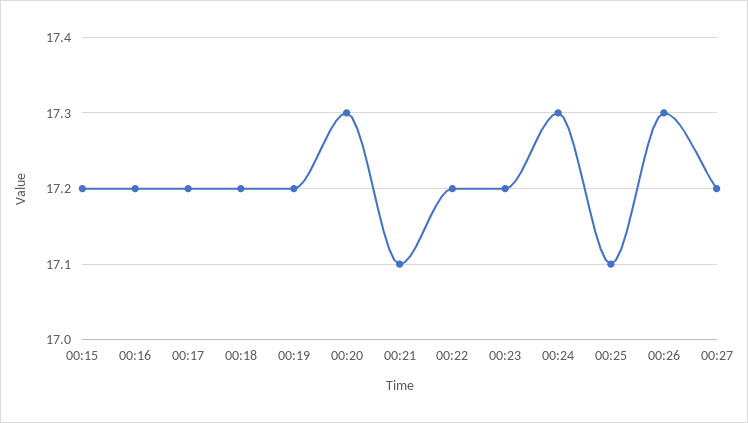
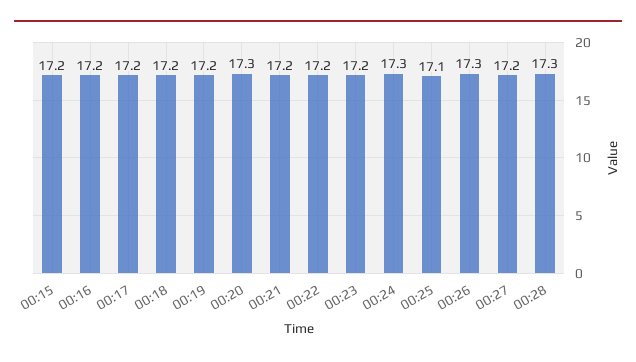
00:21: 17.1 -> 17.2
00:28: none -> 17.3

